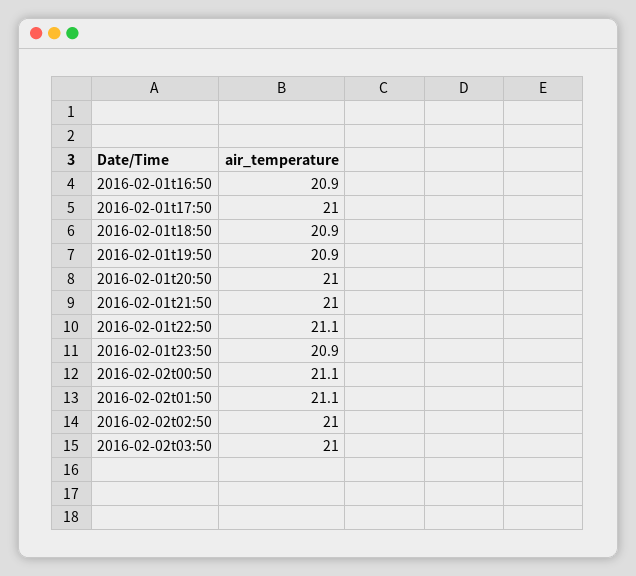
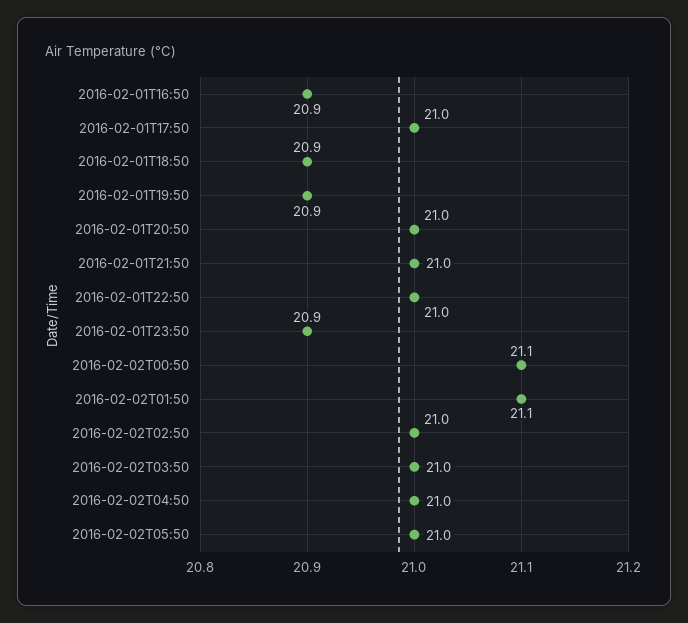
2016-02-01t22:50: 21.1 -> 21
2016-02-02T04:50: none -> 21
2016-02-02T05:50: none -> 21

